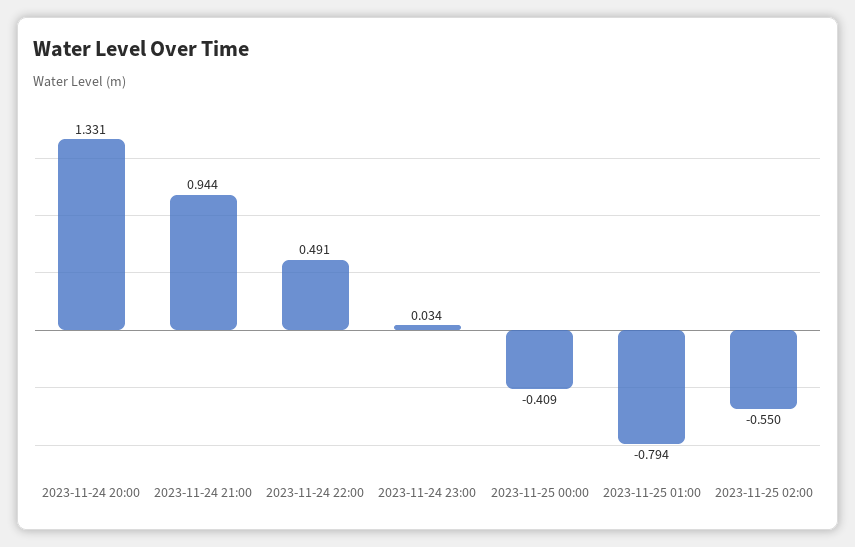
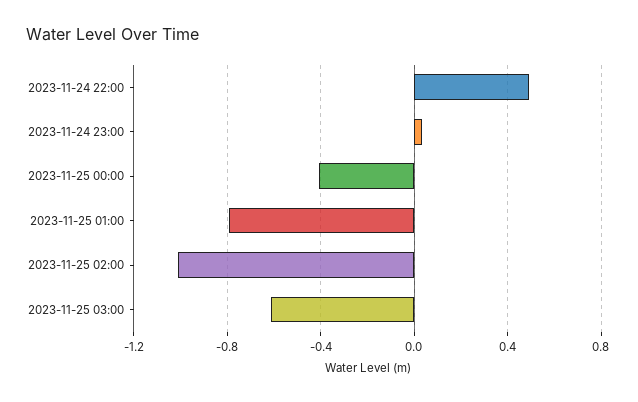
2023-11-24 20:00: 1.331 -> none
2023-11-24 21:00: 0.944 -> none
2023-11-25 02:00: -0.55 -> -1
2023-11-25 03:00: none -> -0.6

